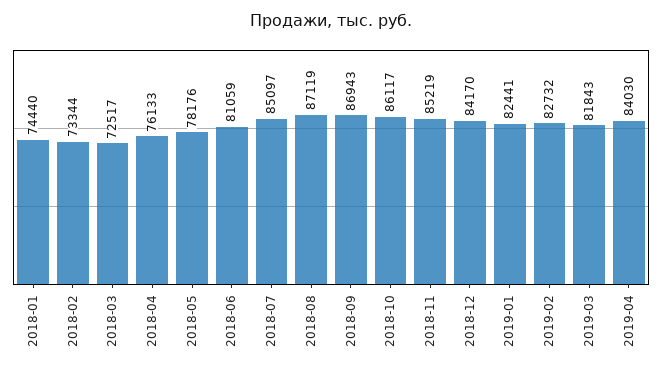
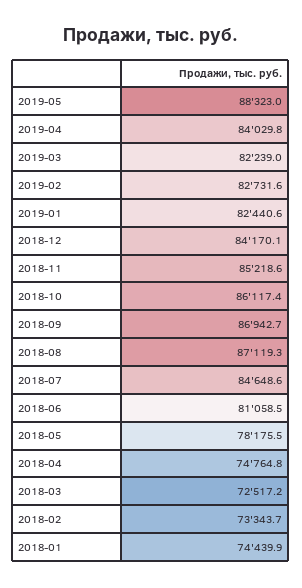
2018-04: 76133 -> 74764.8
2018-07: 85097 -> 84648.6
2019-03: 81843 -> 82239
2019-05: none -> 88323

